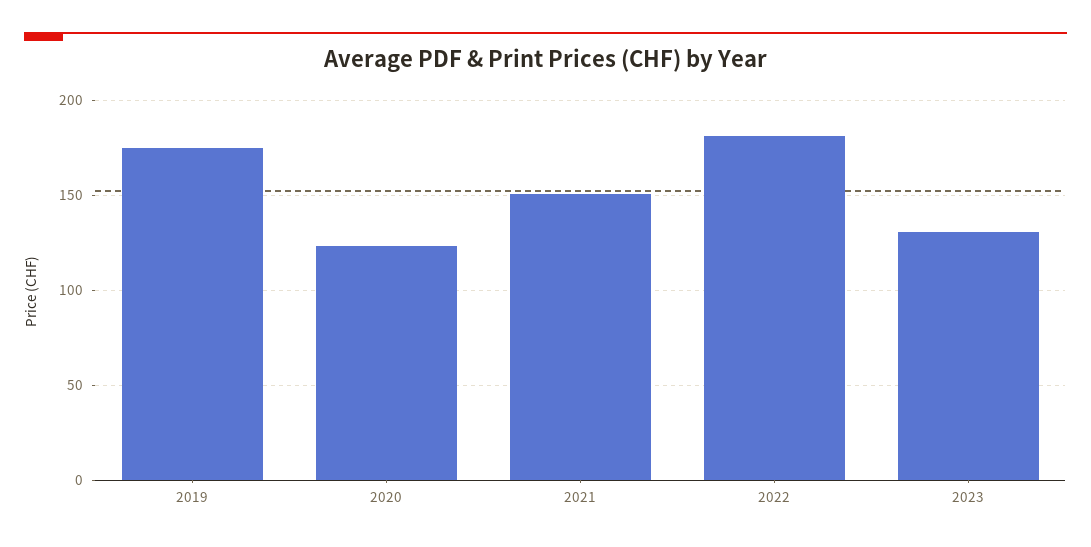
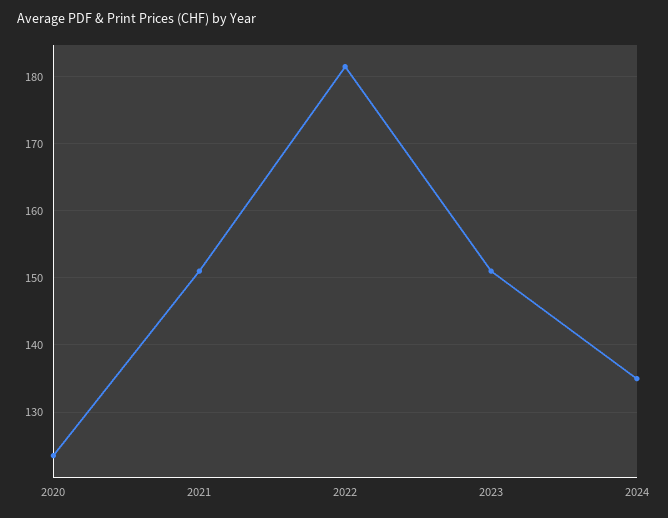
2019: 175 -> none
2023: 130 -> 151
2024: none -> 135

